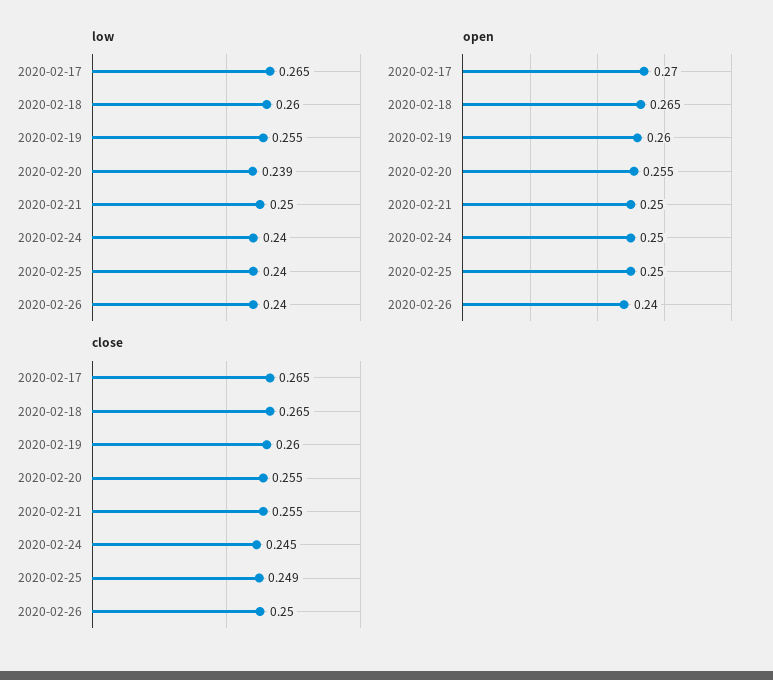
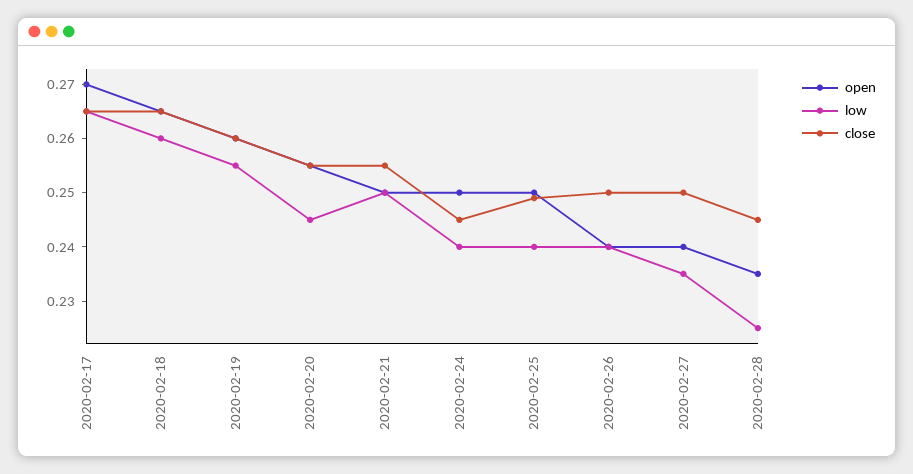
low, 2020-02-20: 0.239 -> 0.245
open, 2020-02-27: none -> 0.24
low, 2020-02-27: none -> 0.235
close, 2020-02-27: none -> 0.25
open, 2020-02-28: none -> 0.235
low, 2020-02-28: none -> 0.225
close, 2020-02-28: none -> 0.245

